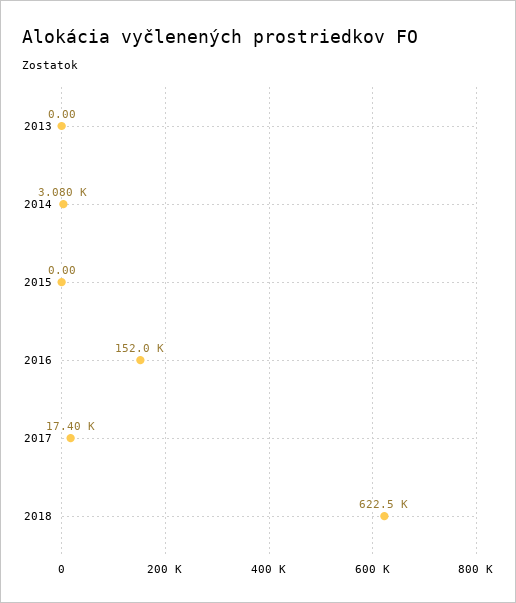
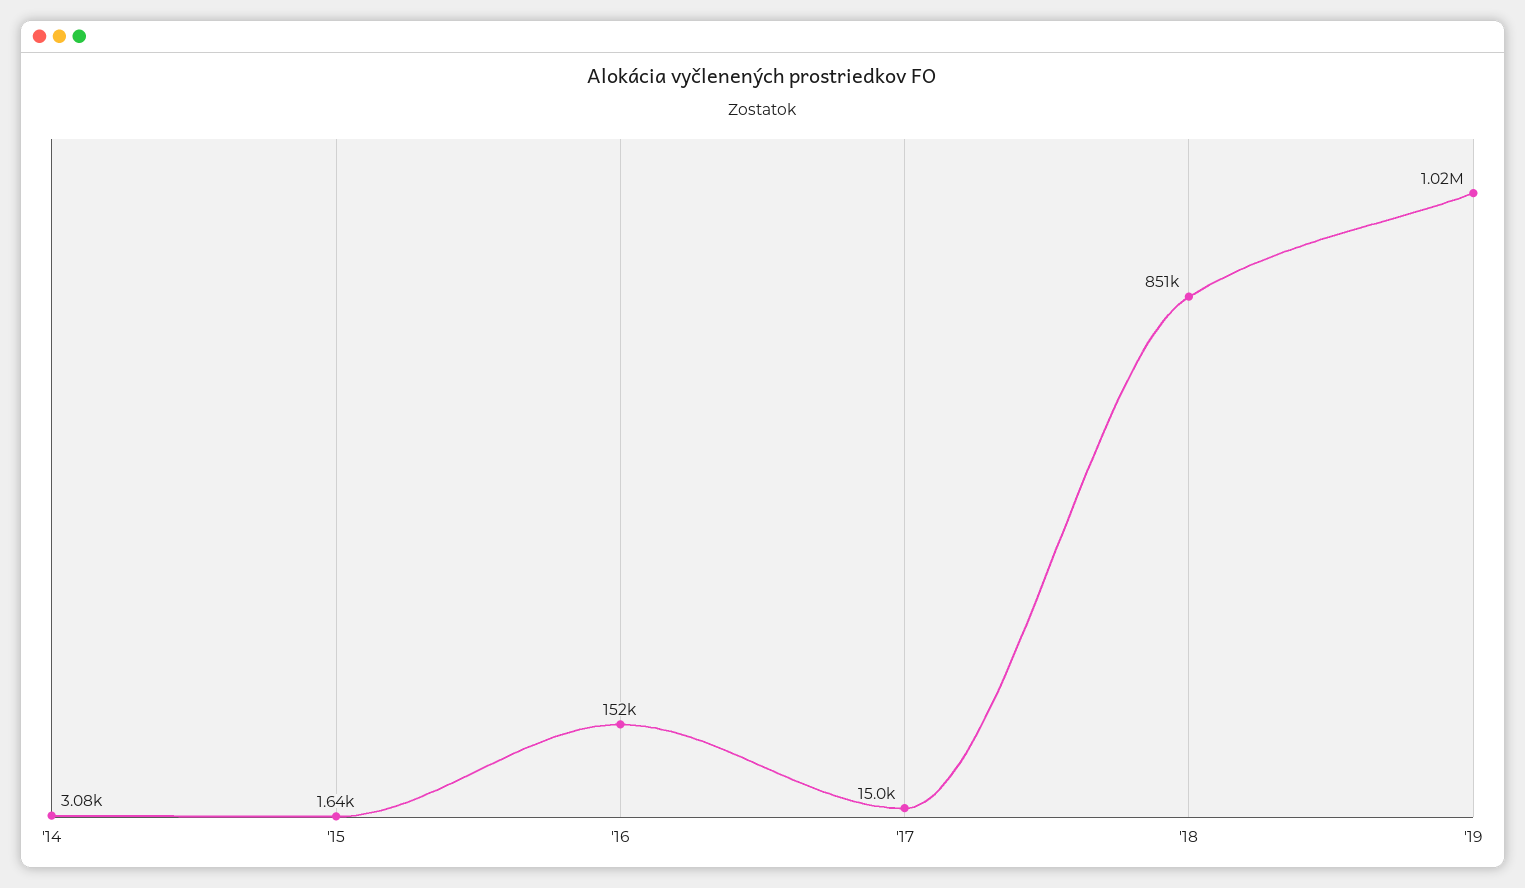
2013: 0 -> none
2015: 0 -> 1640
2017: 17400 -> 15000
2018: 622500 -> 851000
'19: none -> 1020000

